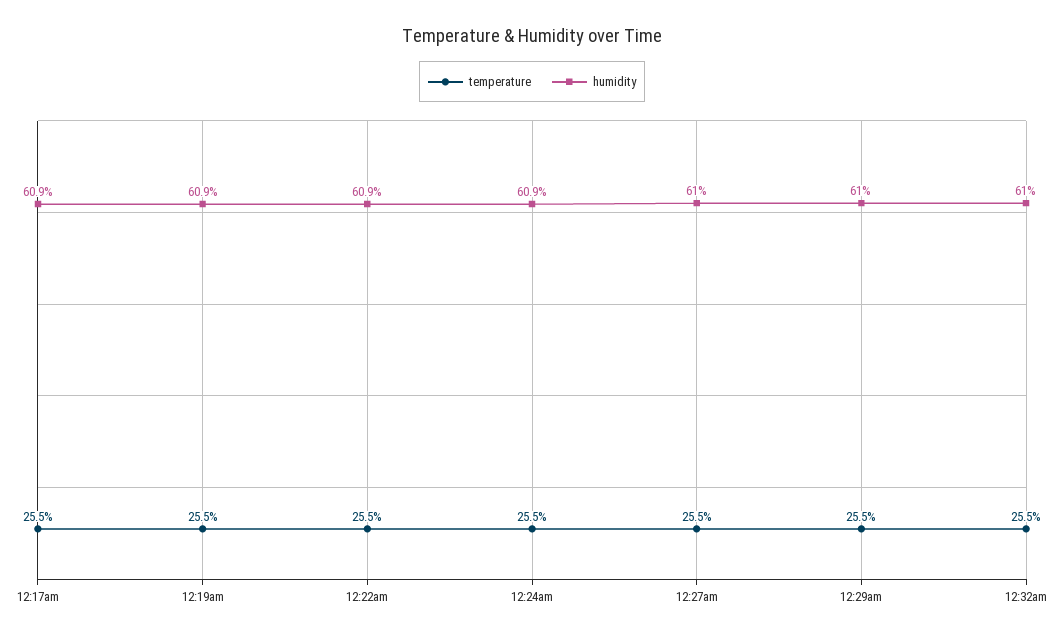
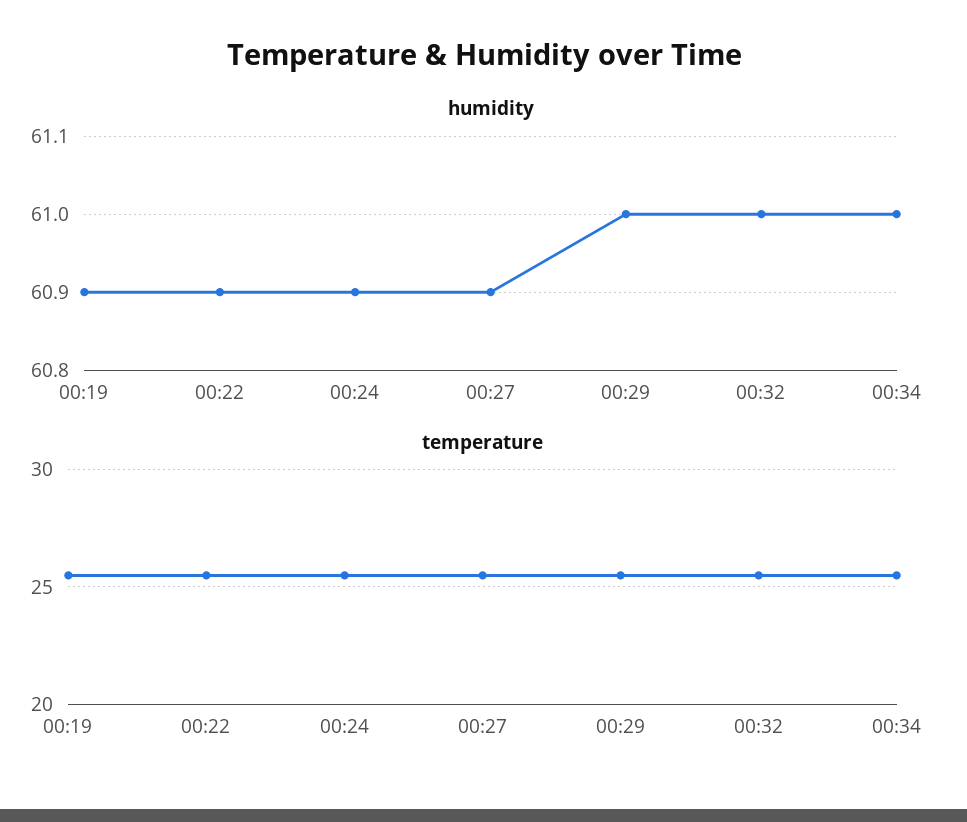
temperature, 12:17am: 25.5 -> none
humidity, 12:17am: 60.9 -> none
humidity, 12:27am: 61 -> 60.9
humidity, 00:34: none -> 61
temperature, 00:34: none -> 25.5

